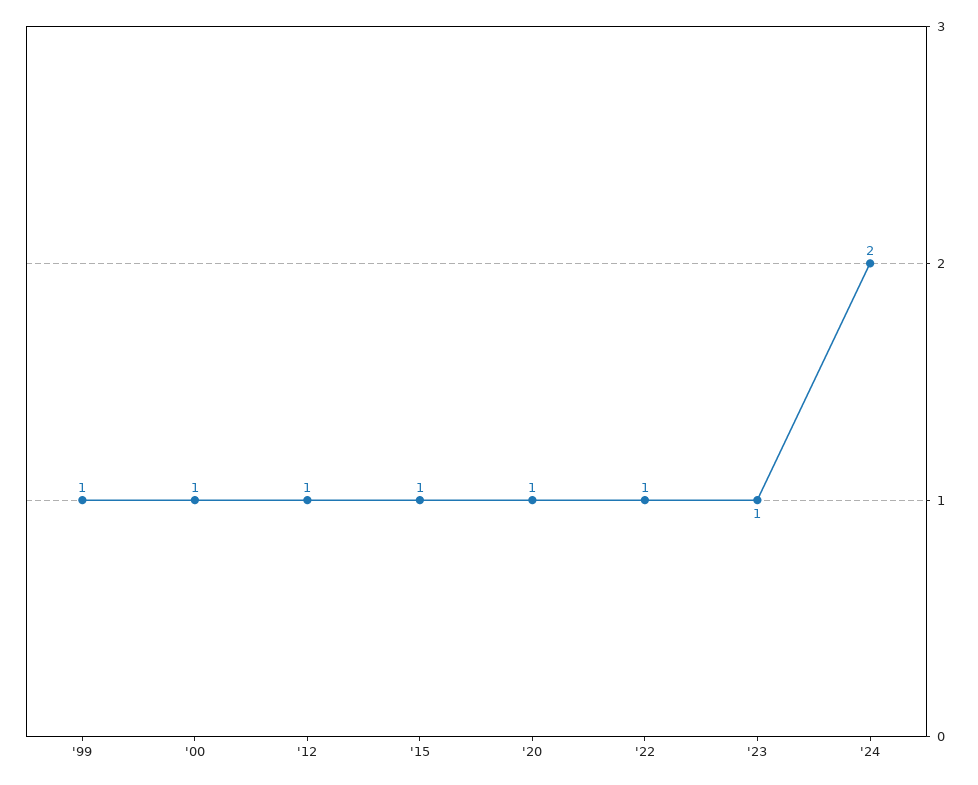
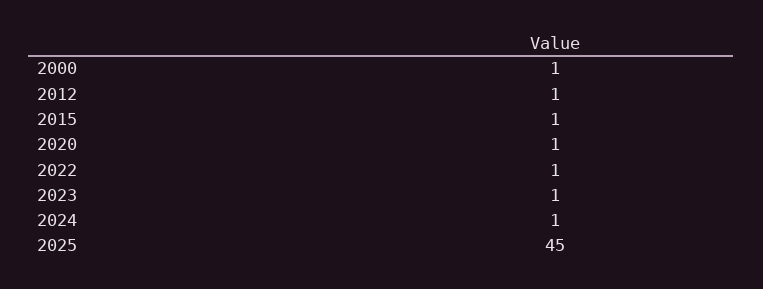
'99: 1 -> none
'24: 2 -> 1
2025: none -> 45

